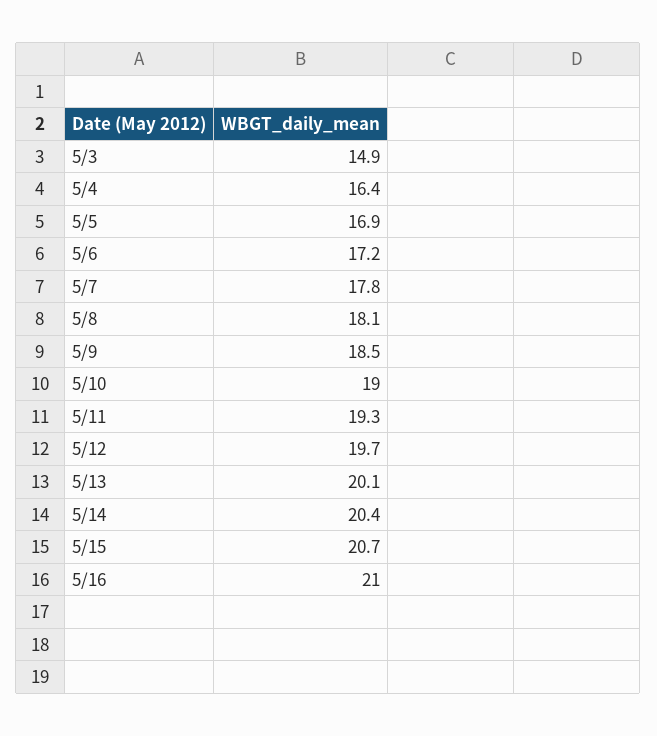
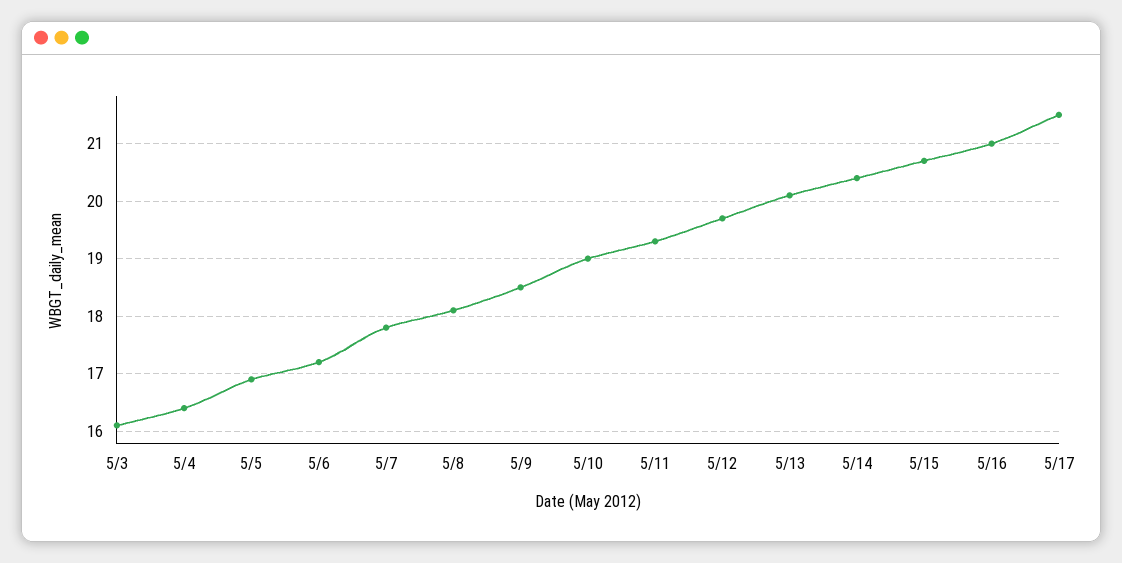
5/3: 14.9 -> 16
5/17: none -> 21.5

